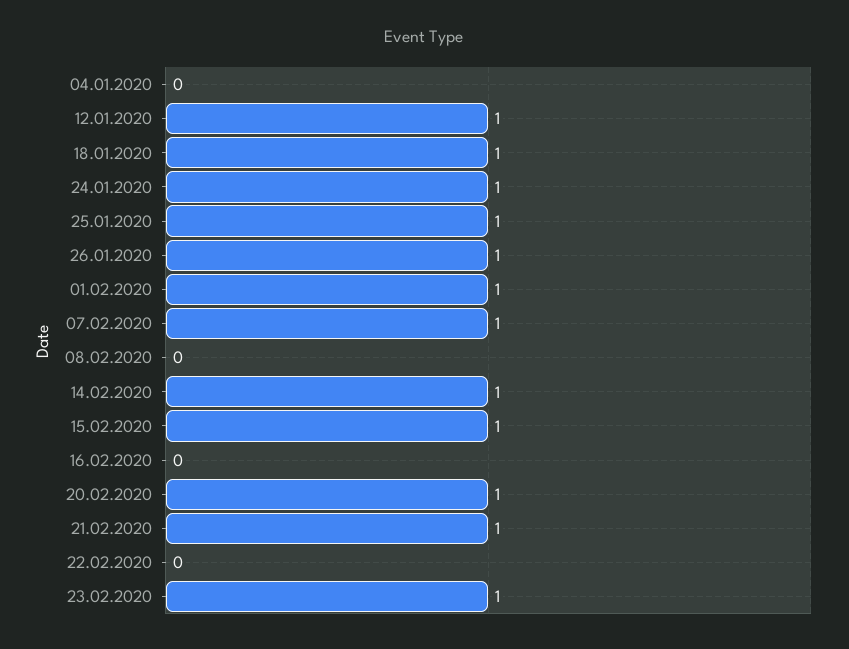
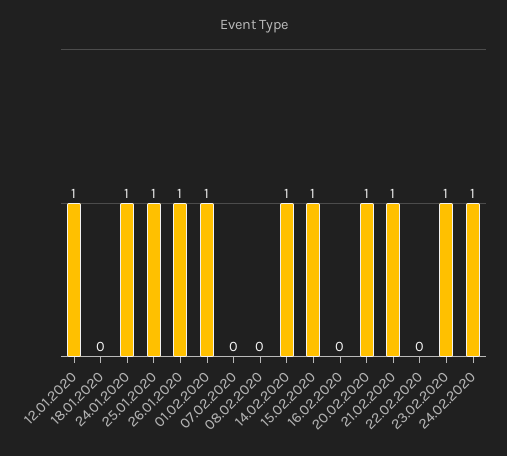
04.01.2020: 0 -> none
18.01.2020: 1 -> 0
07.02.2020: 1 -> 0
24.02.2020: none -> 1

